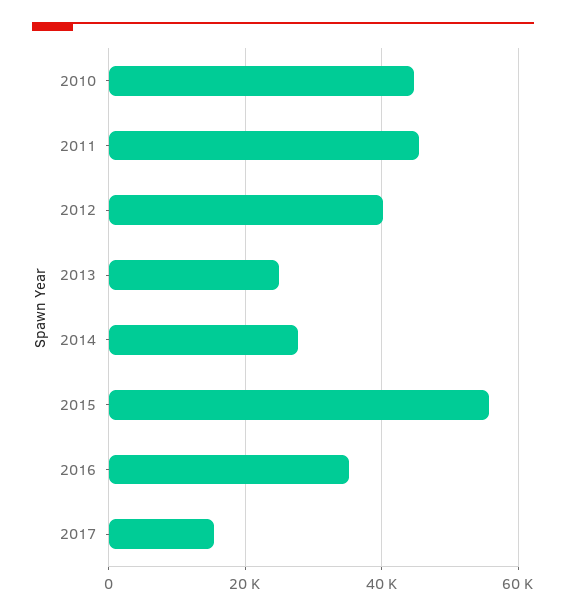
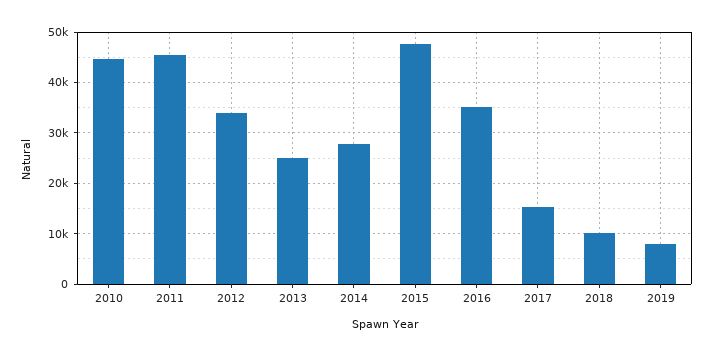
2012: 40000 -> 34000
2015: 56000 -> 48000
2018: none -> 10000
2019: none -> 8000

